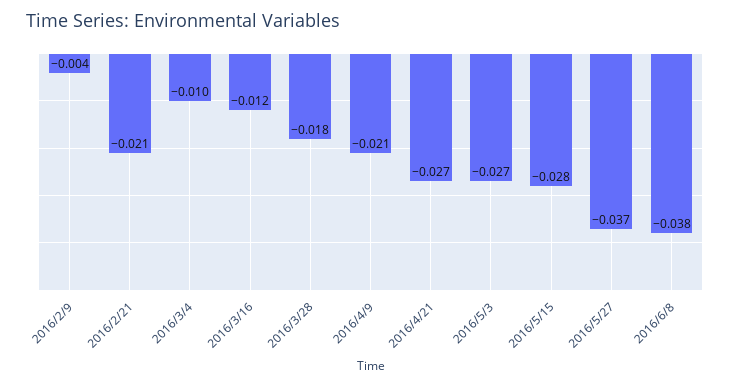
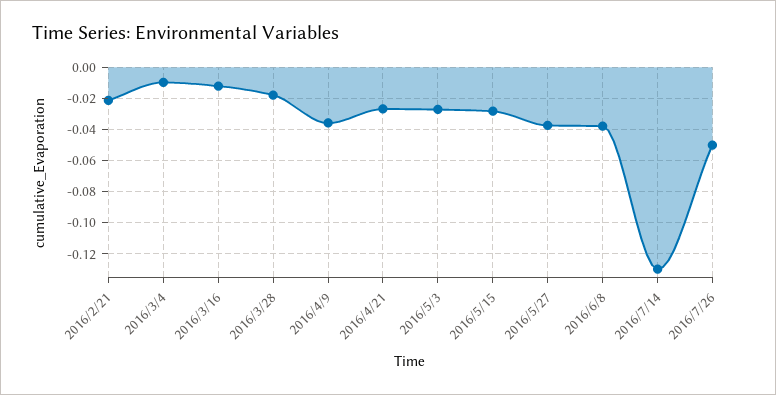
2016/2/9: -0.004 -> none
2016/4/9: -0.021 -> -0.035
2016/7/14: none -> -0.13
2016/7/26: none -> -0.05

